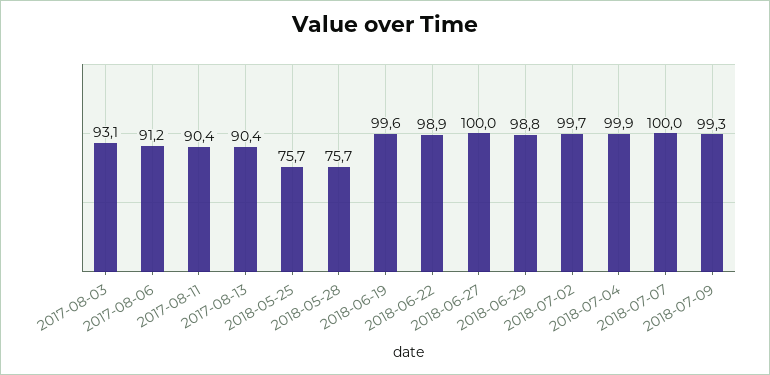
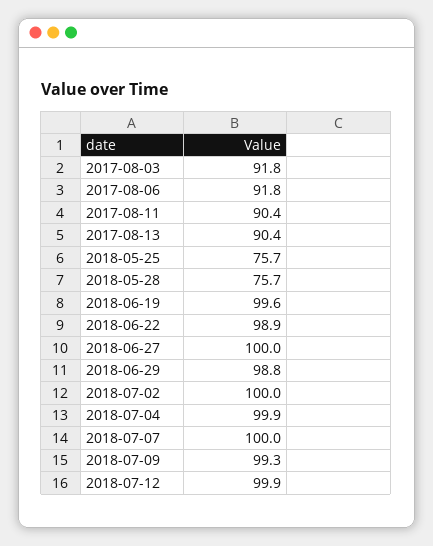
2017-08-03: 93.1 -> 91.8
2017-08-06: 91.2 -> 91.8
2018-07-02: 99.7 -> 100
2018-07-12: none -> 99.9

